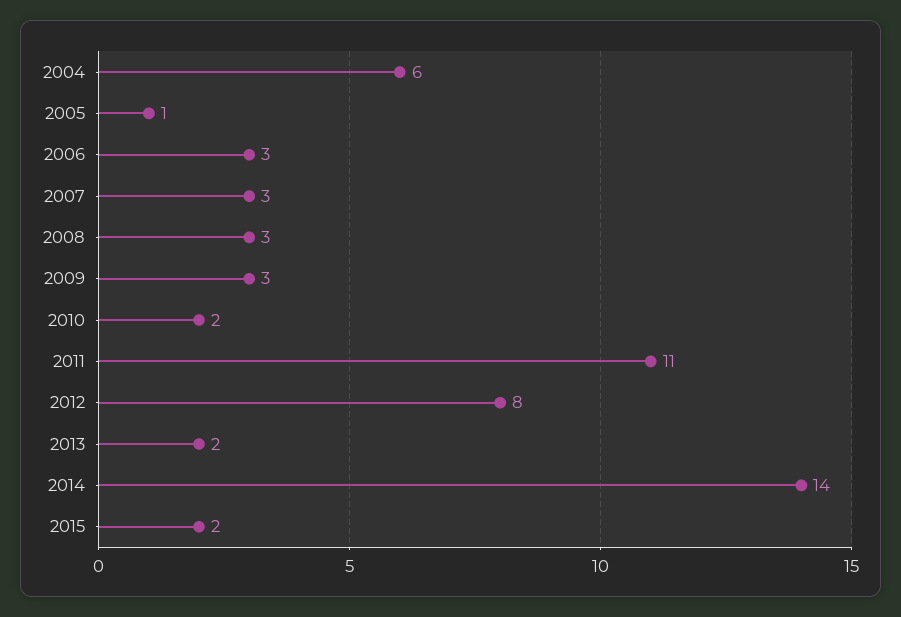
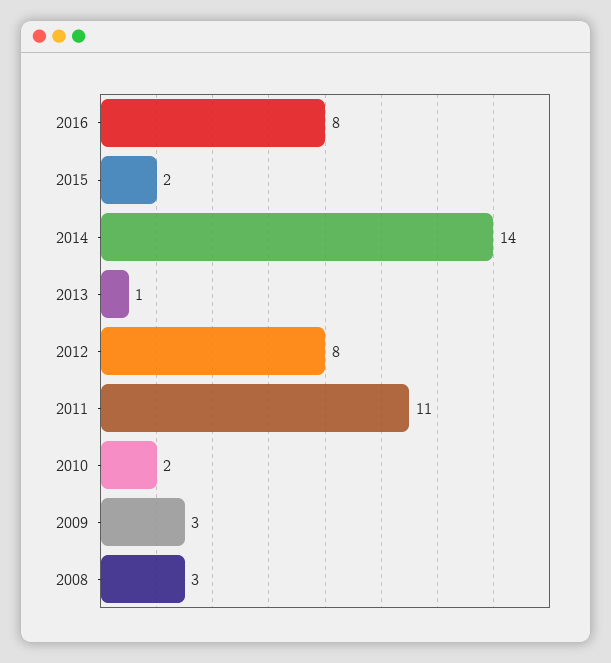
2004: 6 -> none
2005: 1 -> none
2006: 3 -> none
2007: 3 -> none
2013: 2 -> 1
2016: none -> 8

